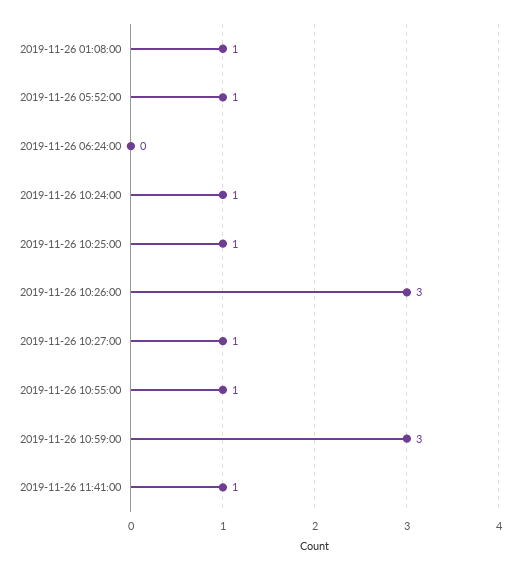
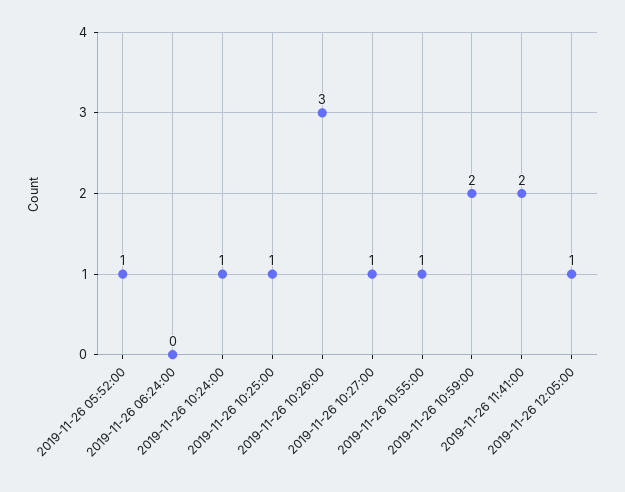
2019-11-26 01:08:00: 1 -> none
2019-11-26 10:59:00: 3 -> 2
2019-11-26 11:41:00: 1 -> 2
2019-11-26 12:05:00: none -> 1

